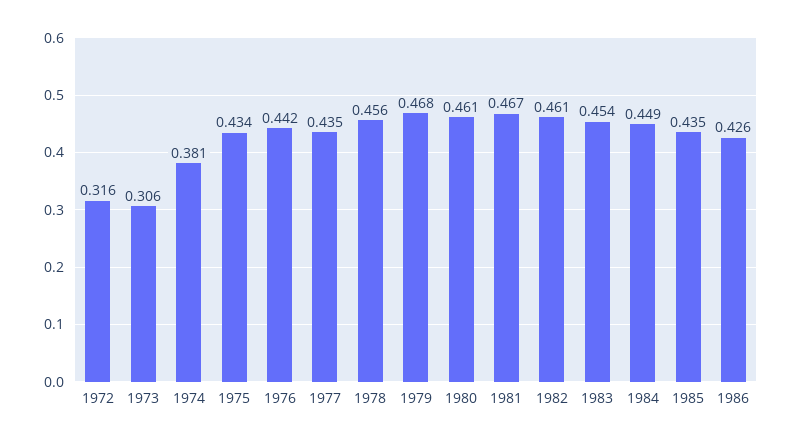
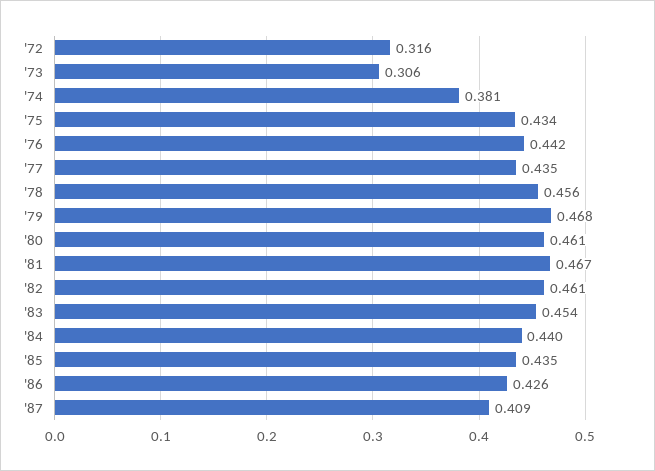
1984: 0.449 -> 0.44
'87: none -> 0.409

